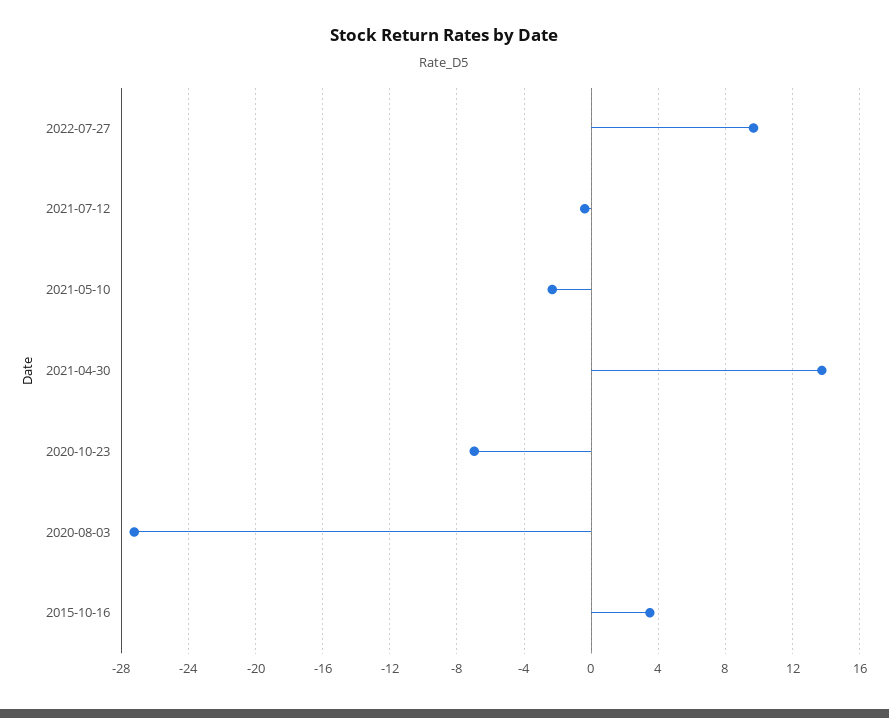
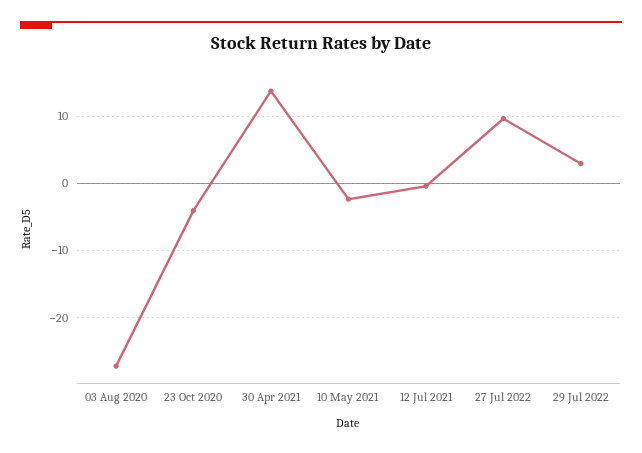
2020-10-23: -7 -> -4
2015-10-16: 3.5 -> none
29 Jul 2022: none -> 3

